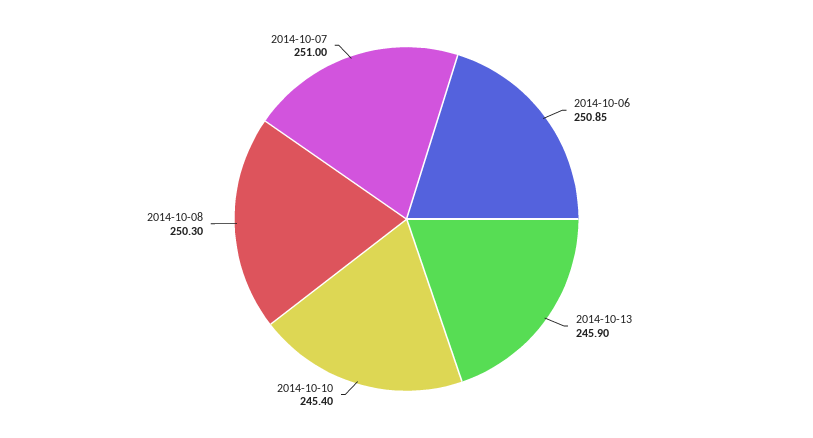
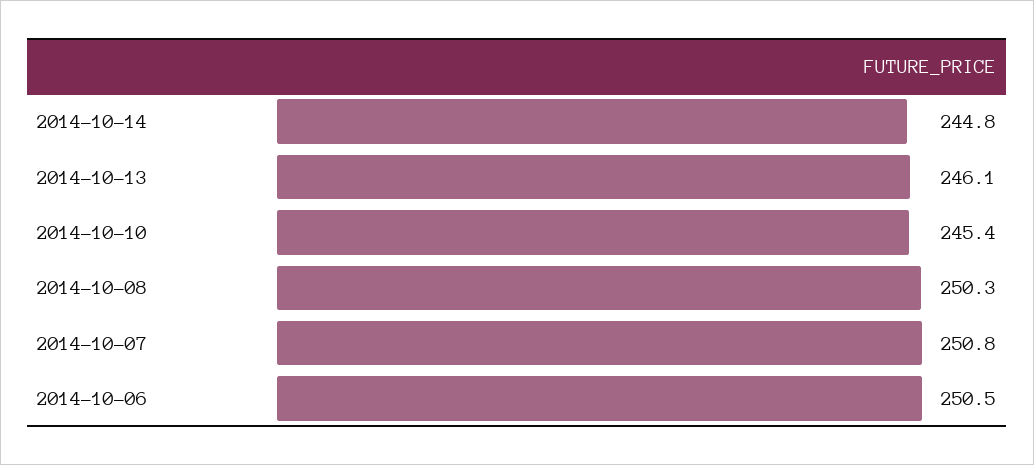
2014-10-06: 250.85 -> 250.5
2014-10-13: 245.9 -> 246.1
2014-10-07: 251 -> 250.8
2014-10-14: none -> 244.8

